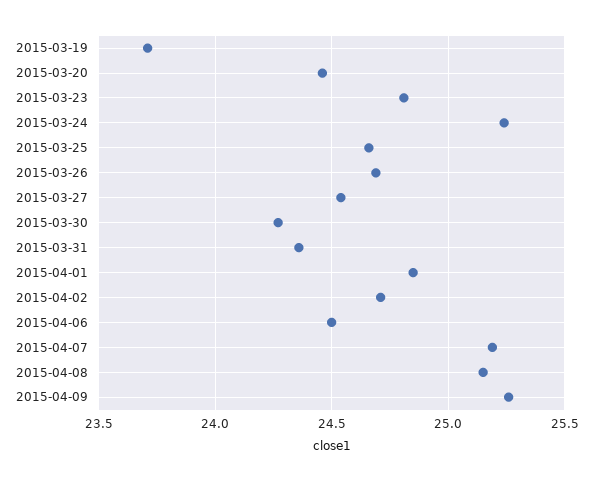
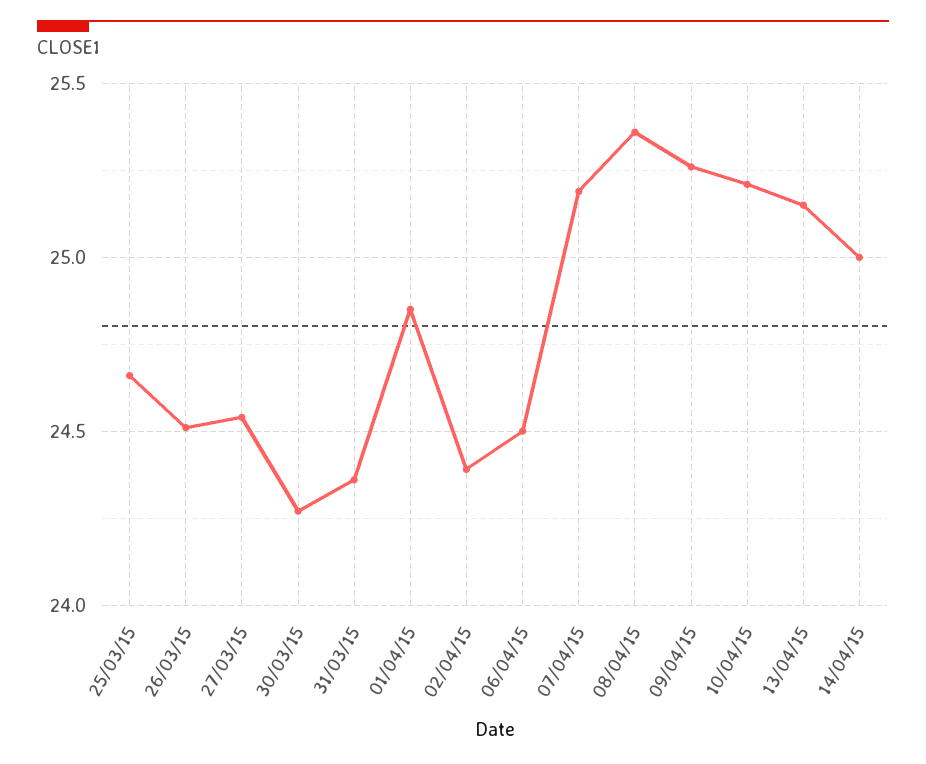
2015-03-19: 23.7 -> none
2015-03-20: 24.45 -> none
2015-03-23: 24.8 -> none
2015-03-24: 25.25 -> none
2015-03-26: 24.7 -> 24.5
2015-04-02: 24.7 -> 24.4
2015-04-08: 25.15 -> 25.35
10/04/15: none -> 25.2
13/04/15: none -> 25.15
14/04/15: none -> 25

